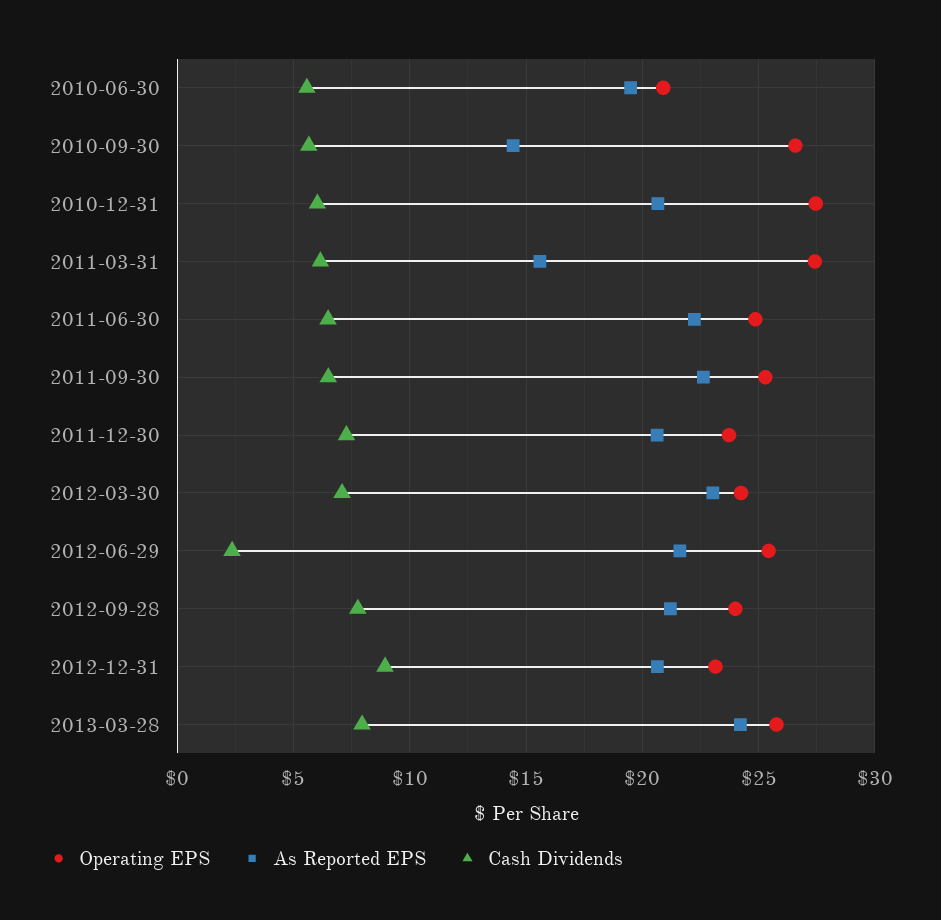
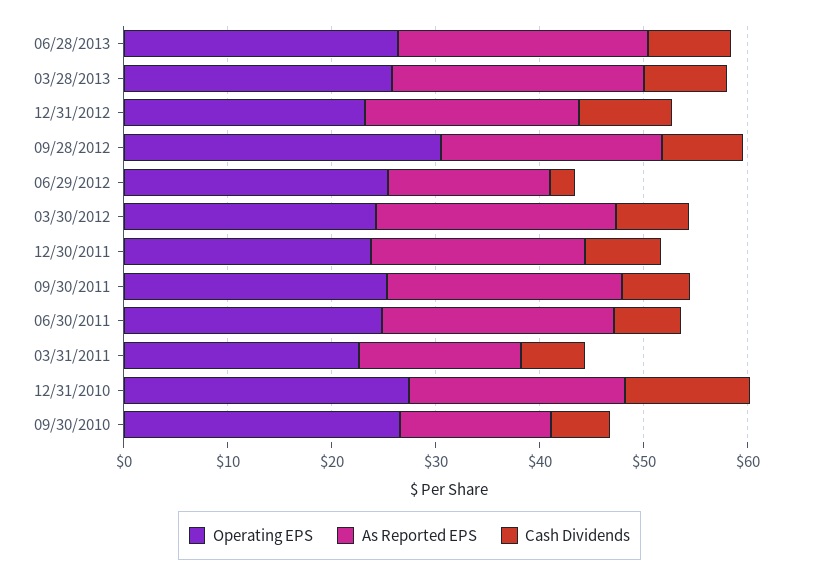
Operating EPS, 2010-06-30: 21 -> none
As Reported EPS, 2010-06-30: 19.5 -> none
Cash Dividends, 2010-06-30: 5.5 -> none
Cash Dividends, 2010-12-31: 6 -> 12
Operating EPS, 2011-03-31: 27.5 -> 22
As Reported EPS, 2012-06-29: 21.5 -> 16
Operating EPS, 2012-09-28: 24 -> 30
Operating EPS, 06/28/2013: none -> 26
As Reported EPS, 06/28/2013: none -> 24
Cash Dividends, 06/28/2013: none -> 8

